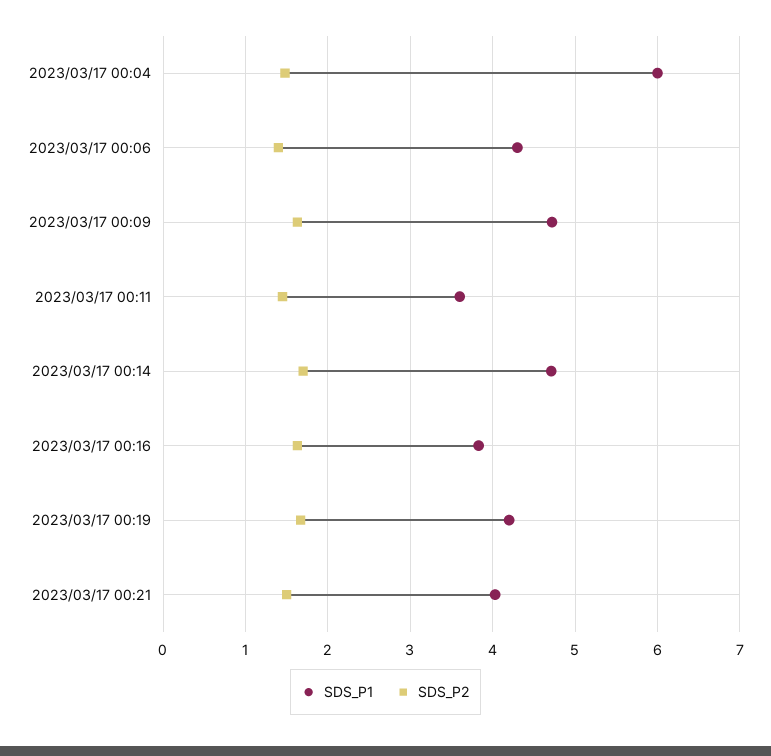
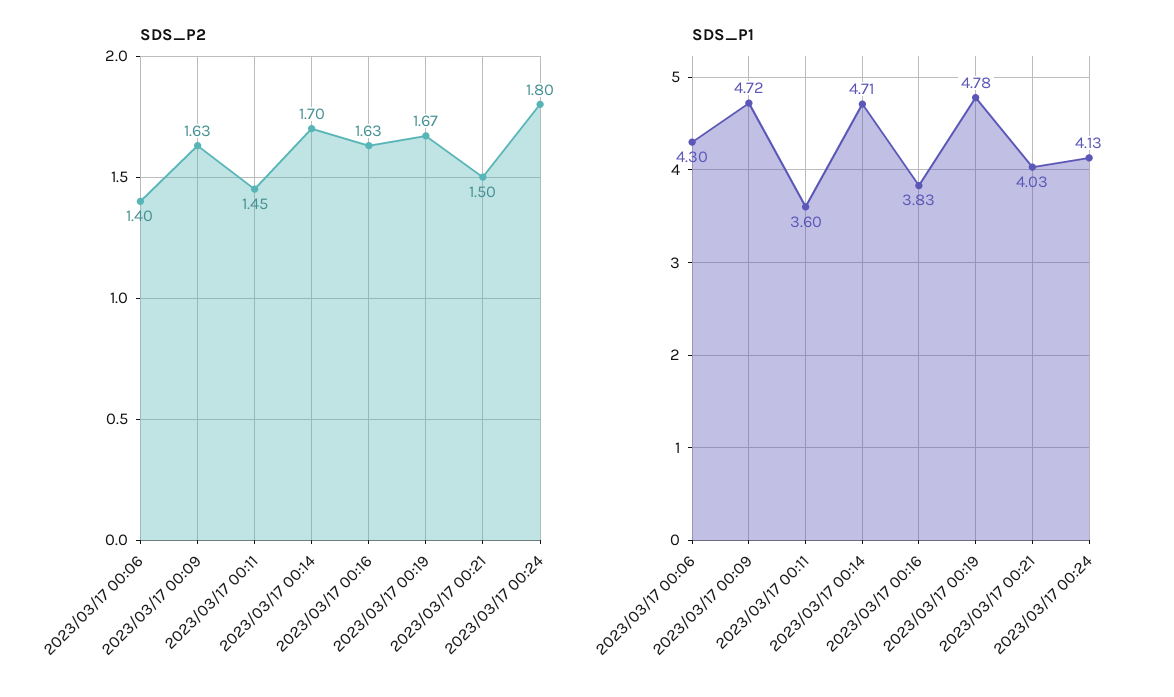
SDS_P1, 2023/03/17 00:04: 6 -> none
SDS_P2, 2023/03/17 00:04: 1.5 -> none
SDS_P1, 2023/03/17 00:19: 4.2 -> 4.78
SDS_P2, 2023/03/17 00:24: none -> 1.8
SDS_P1, 2023/03/17 00:24: none -> 4.13

